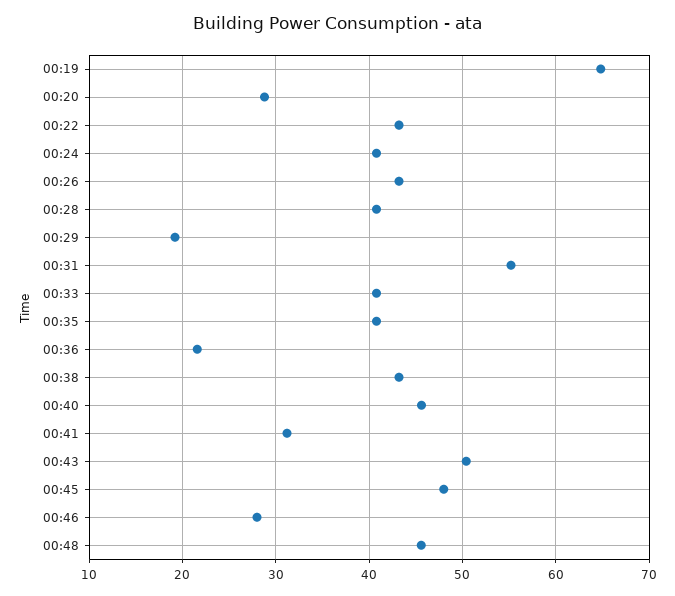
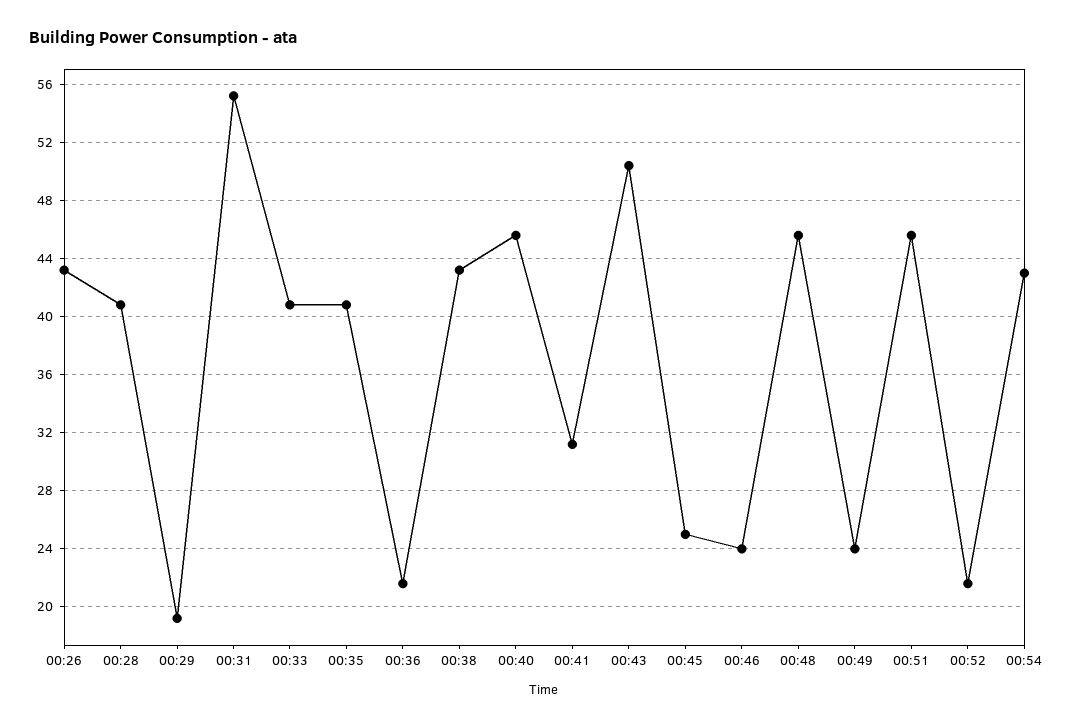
00:19: 65 -> none
00:20: 29 -> none
00:22: 43 -> none
00:24: 41 -> none
00:45: 48 -> 25
00:46: 28 -> 24
00:49: none -> 24
00:51: none -> 45.5
00:52: none -> 21.5
00:54: none -> 43

